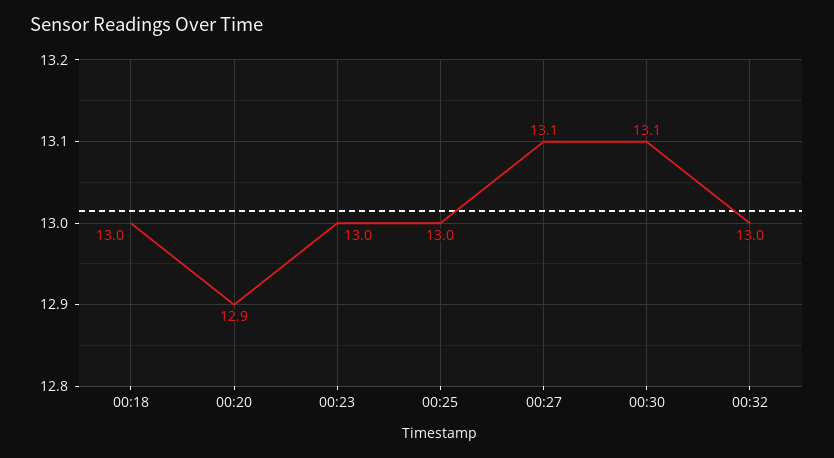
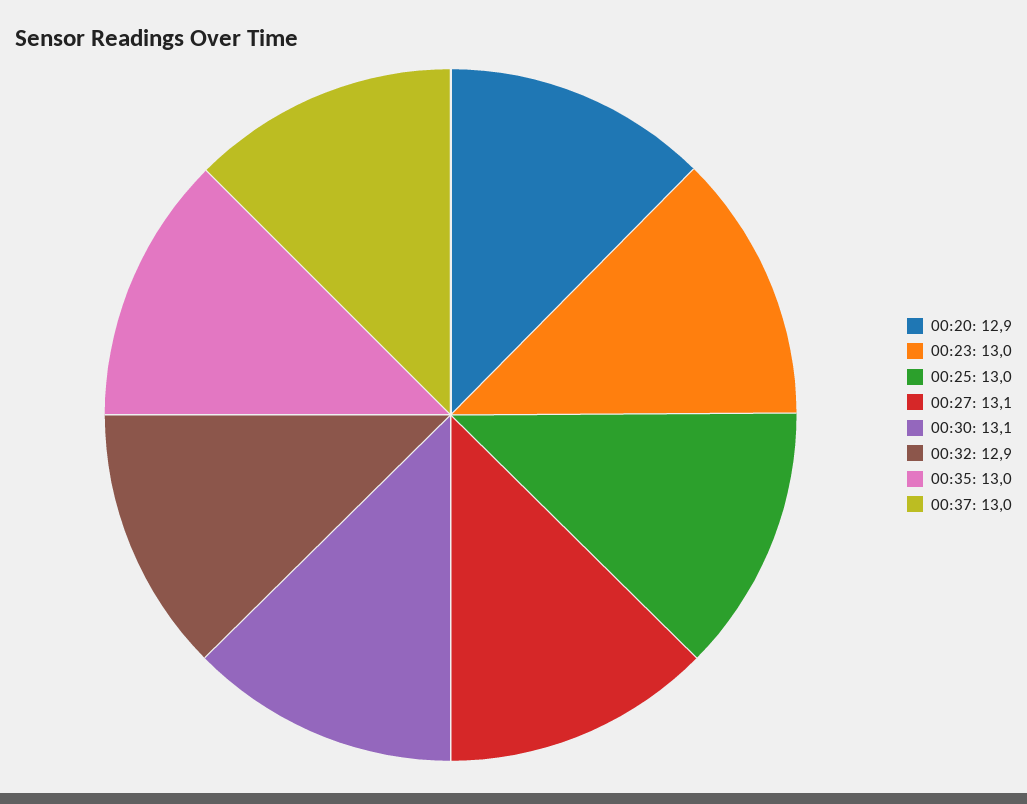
00:18: 13 -> none
00:32: 13 -> 12.9
00:35: none -> 13
00:37: none -> 13

